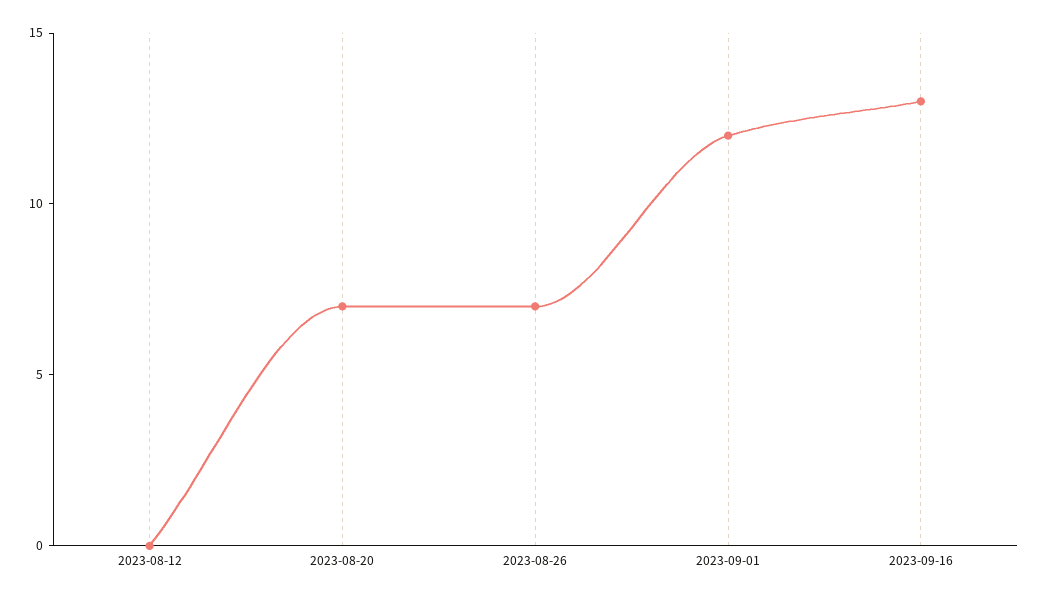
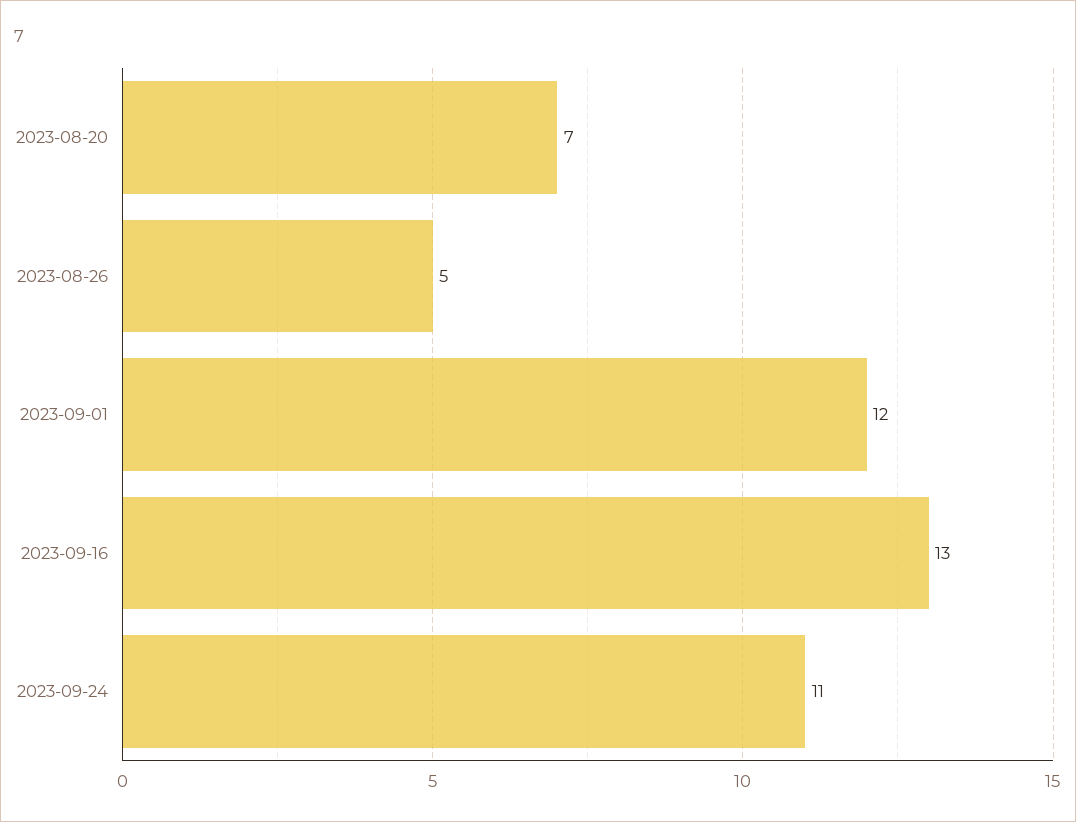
2023-08-12: 0 -> none
2023-08-26: 7 -> 5
2023-09-24: none -> 11

